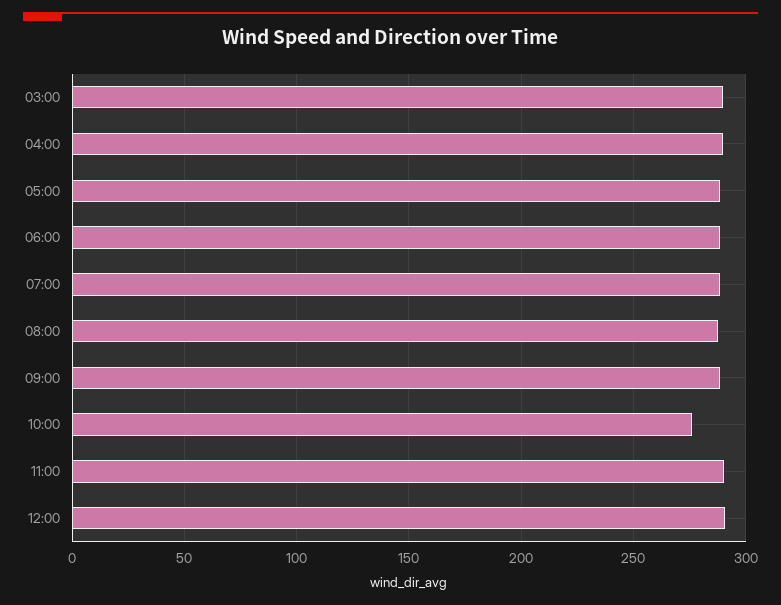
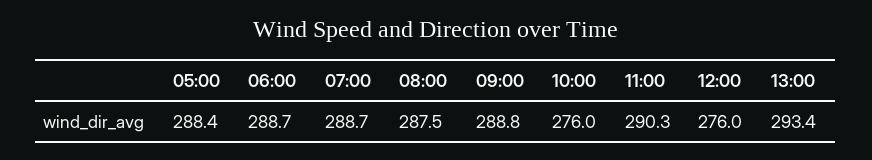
03:00: 290 -> none
04:00: 290 -> none
12:00: 290 -> 276
13:00: none -> 293.4

